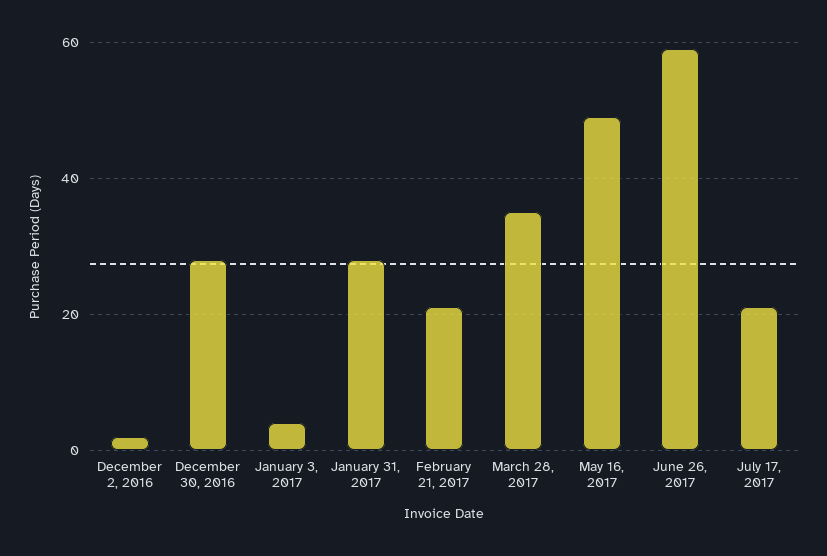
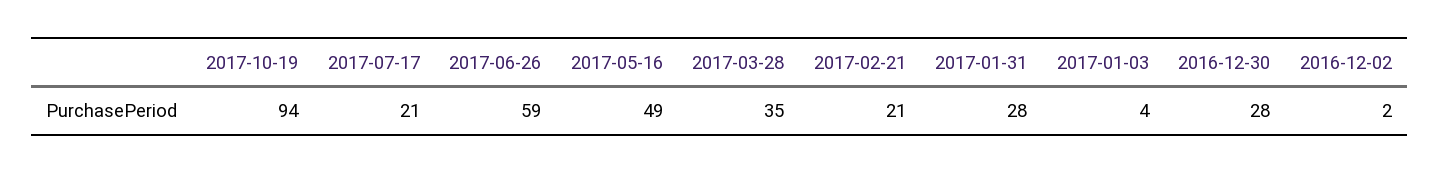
2017-10-19: none -> 94

